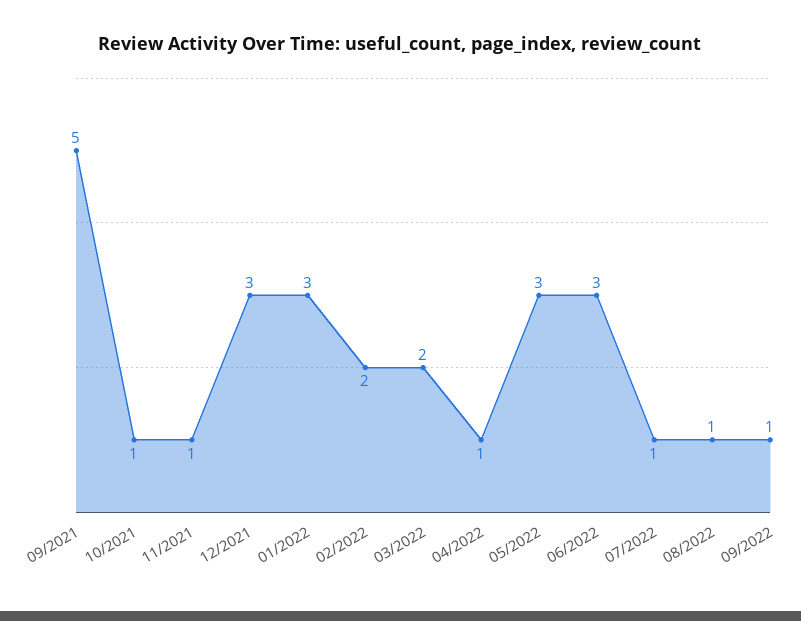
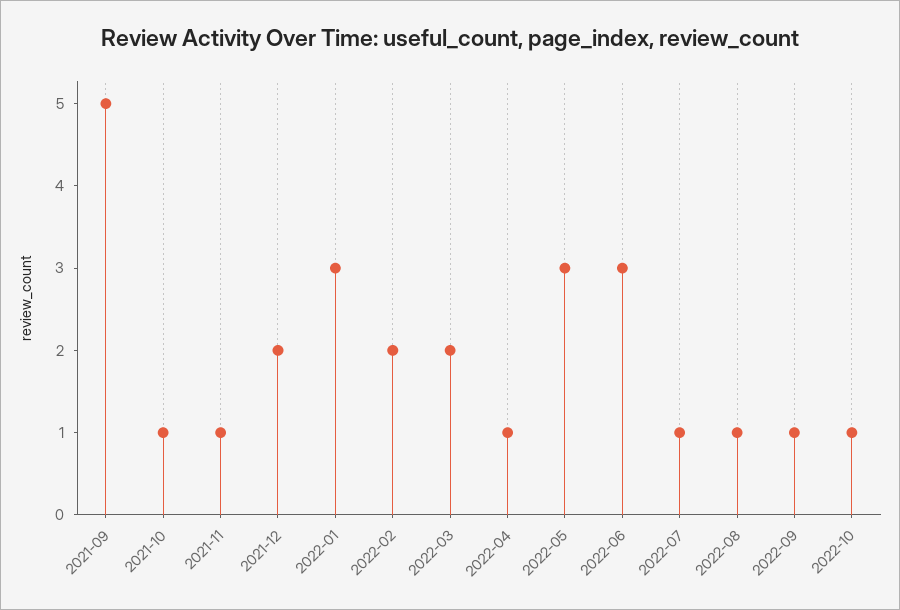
12/2021: 3 -> 2
2022-10: none -> 1

